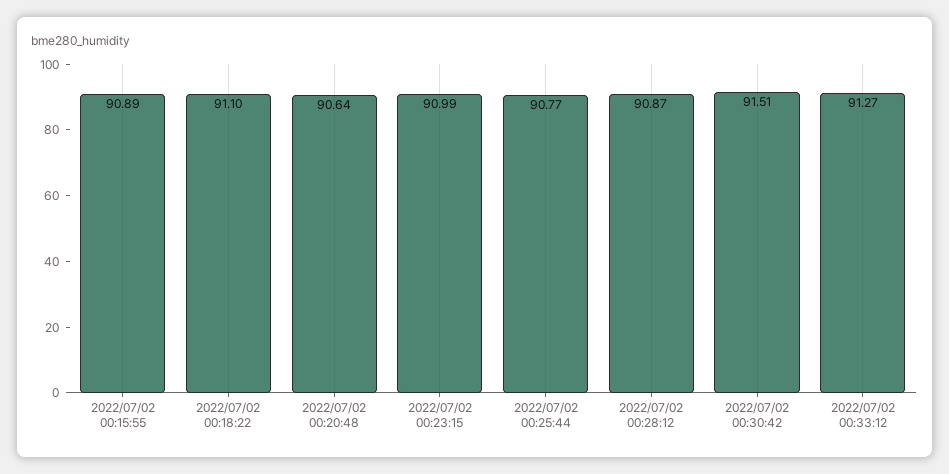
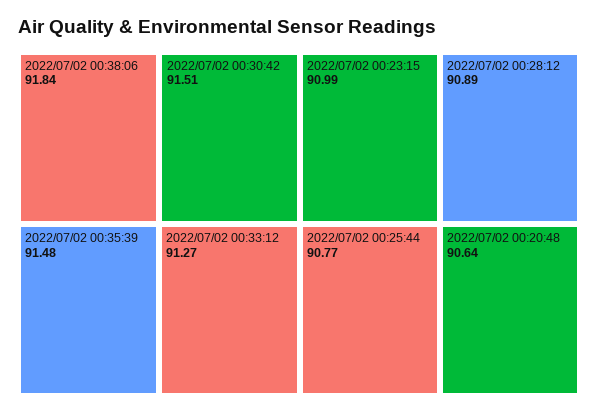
2022/07/02 00:15:55: 90.89 -> none
2022/07/02 00:18:22: 91.1 -> none
2022/07/02 00:28:12: 90.87 -> 90.89
2022/07/02 00:38:06: none -> 91.84
2022/07/02 00:35:39: none -> 91.48

